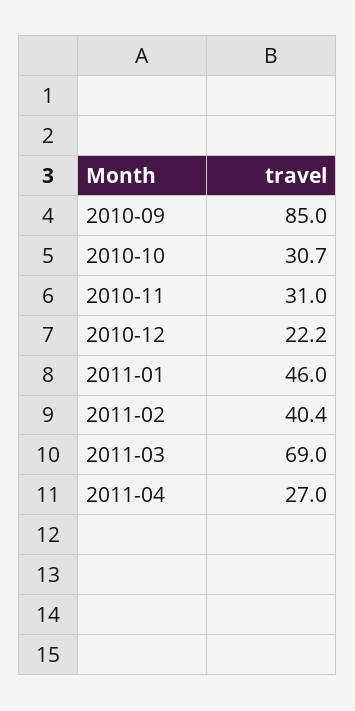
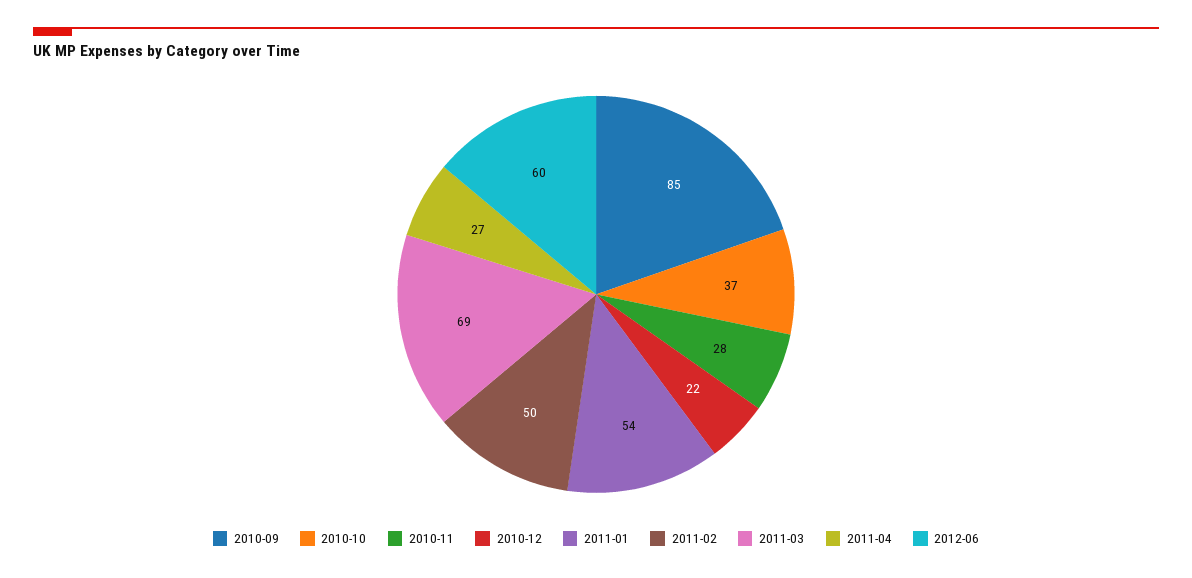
2010-10: 30.7 -> 37
2010-11: 31 -> 28
2011-01: 46 -> 54
2011-02: 40.4 -> 50
2012-06: none -> 60

